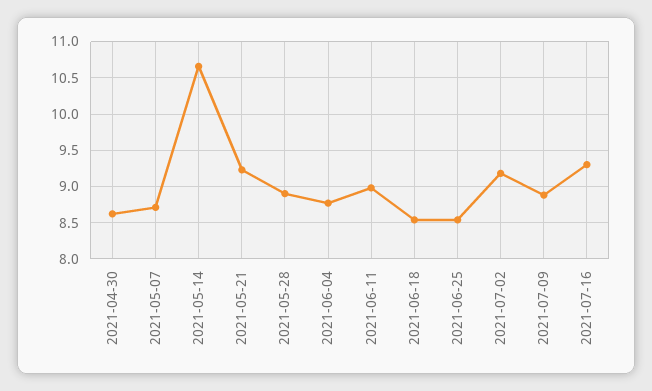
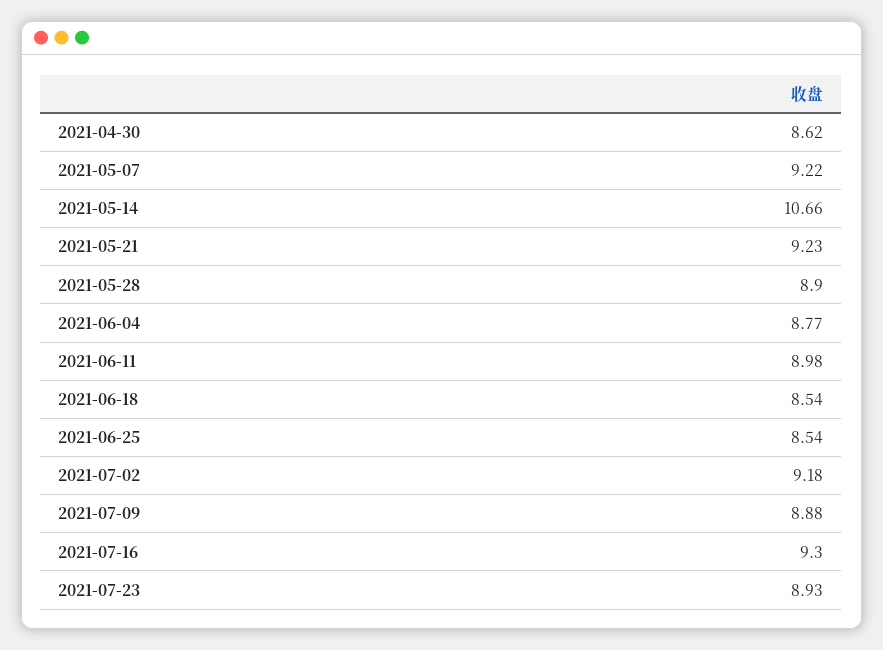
2021-05-07: 8.7 -> 9.22
2021-07-23: none -> 8.93

